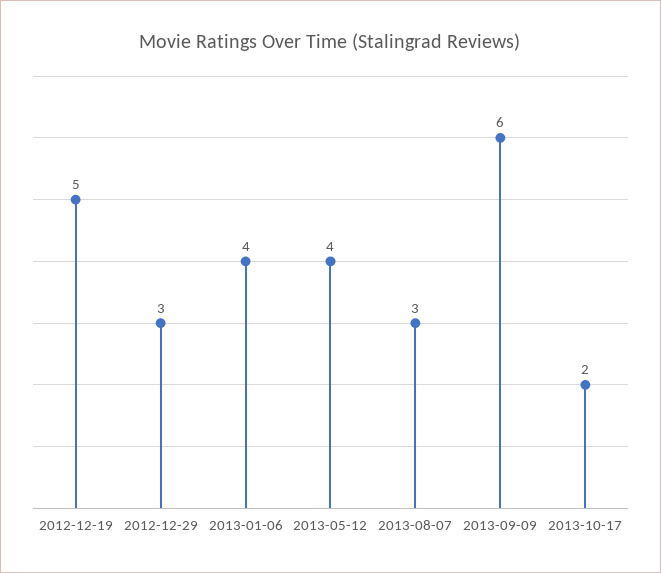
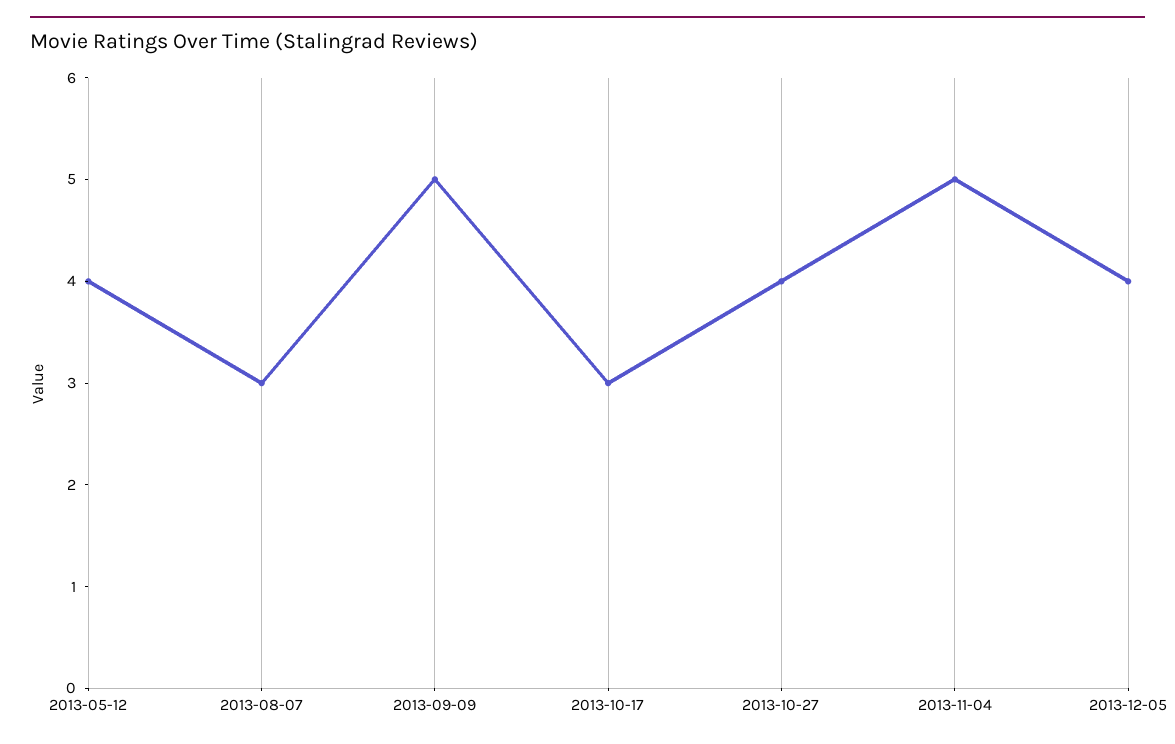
2012-12-19: 5 -> none
2012-12-29: 3 -> none
2013-01-06: 4 -> none
2013-09-09: 6 -> 5
2013-10-17: 2 -> 3
2013-10-27: none -> 4
2013-11-04: none -> 5
2013-12-05: none -> 4

